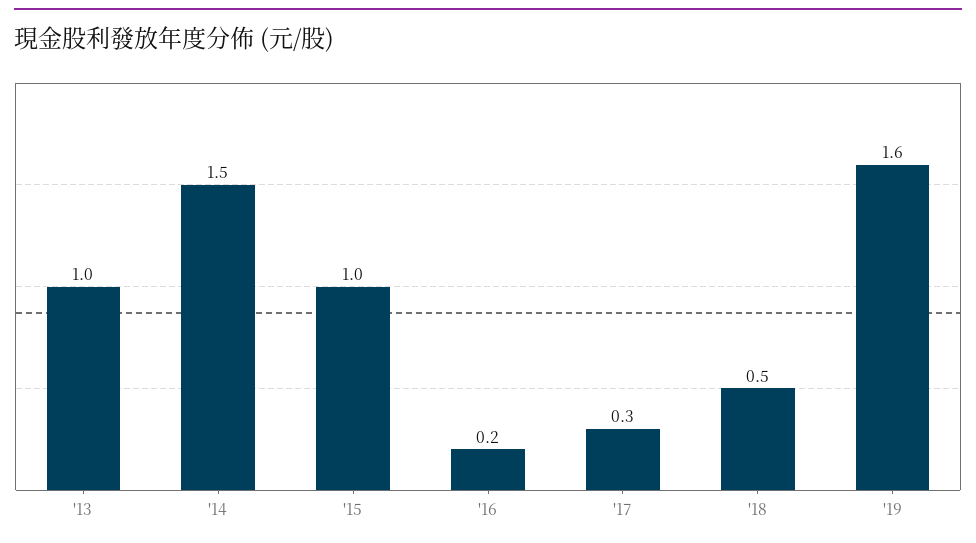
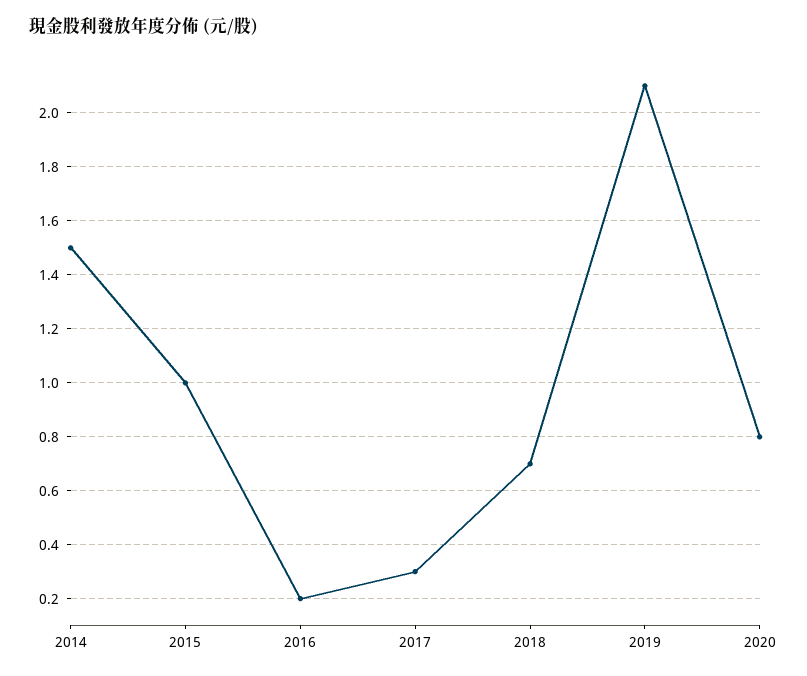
'13: 1 -> none
'18: 0.5 -> 0.7
'19: 1.6 -> 2.1
2020: none -> 0.8

